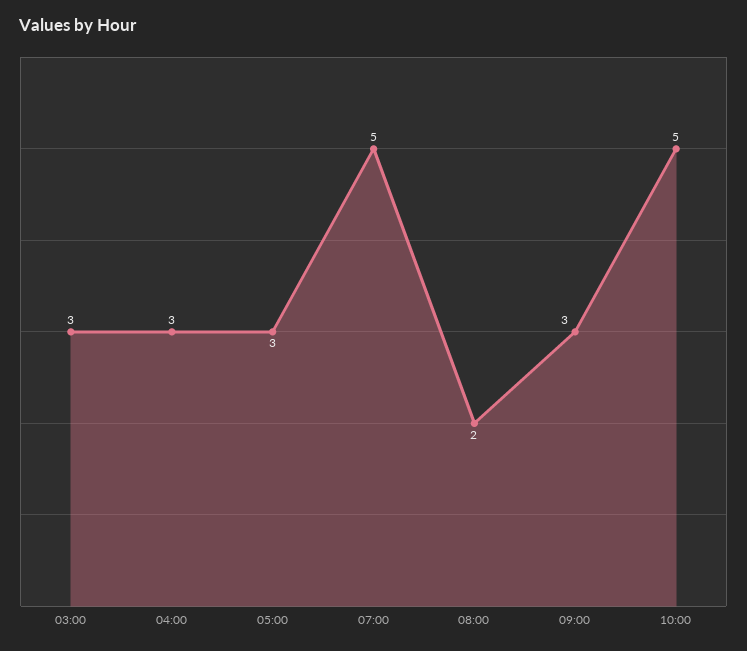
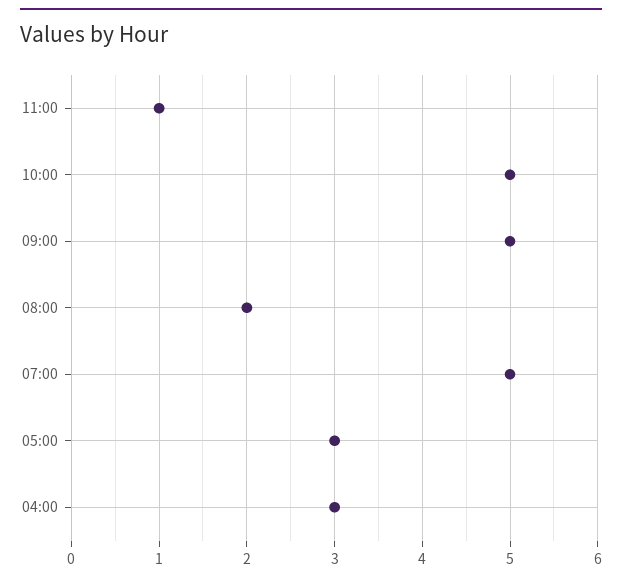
03:00: 3 -> none
09:00: 3 -> 5
11:00: none -> 1

